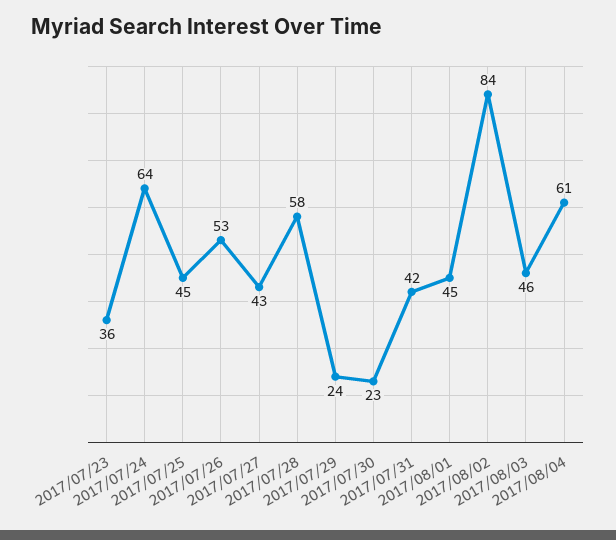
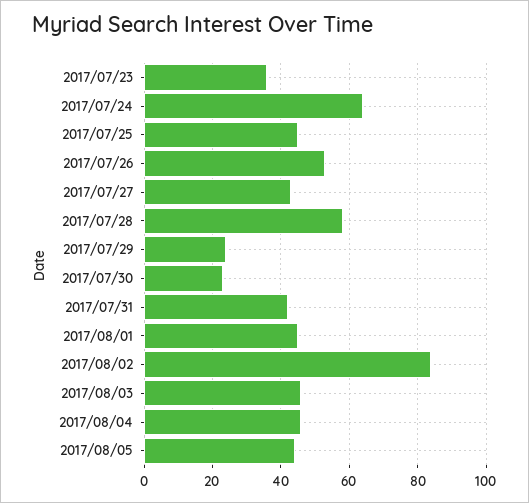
2017/08/04: 61 -> 45
2017/08/05: none -> 45

